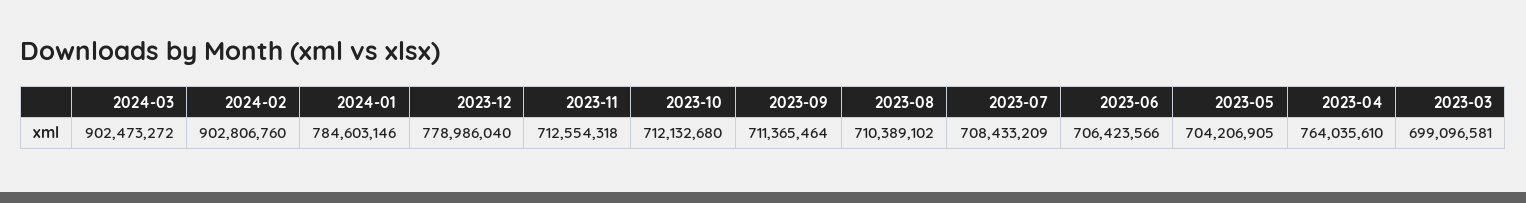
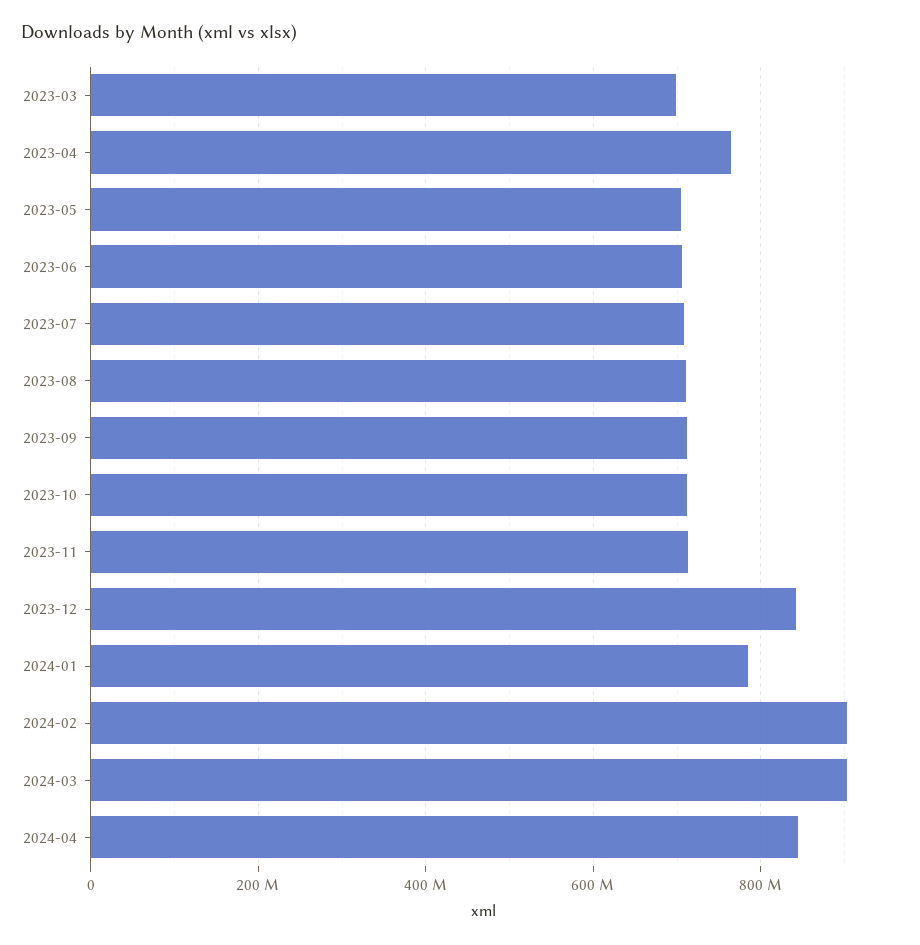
2023-12: 778986040 -> 840000000
2024-04: none -> 840000000

